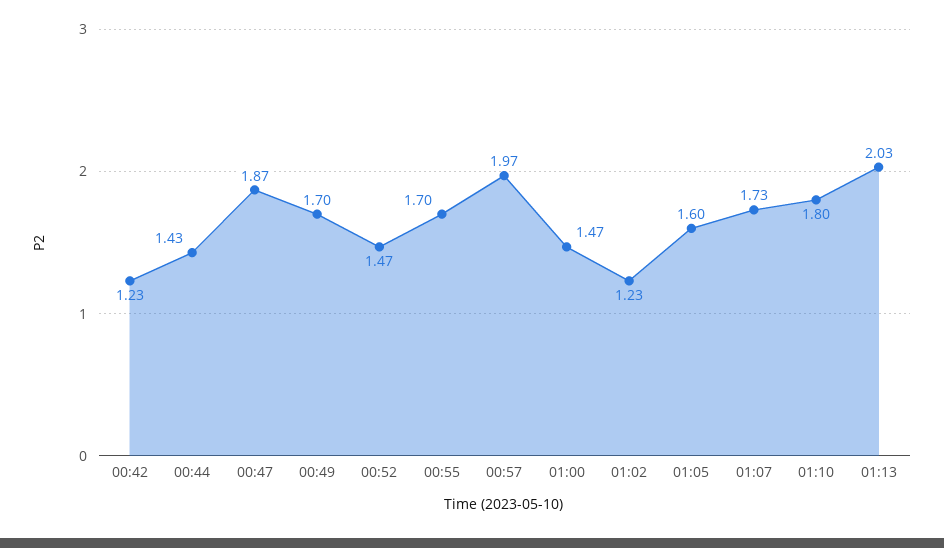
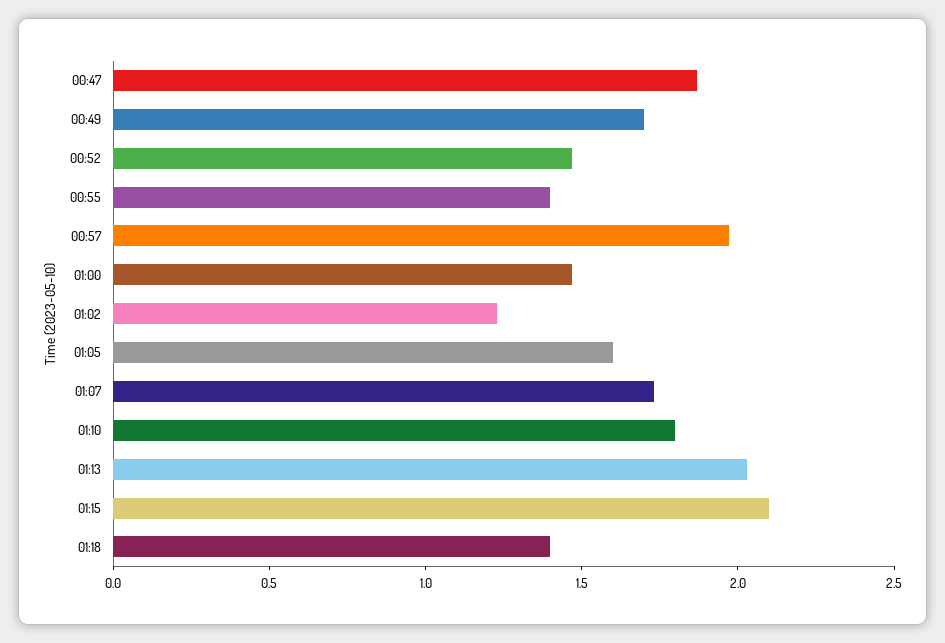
00:42: 1.23 -> none
00:44: 1.43 -> none
00:55: 1.7 -> 1.4
01:15: none -> 2.1
01:18: none -> 1.4

